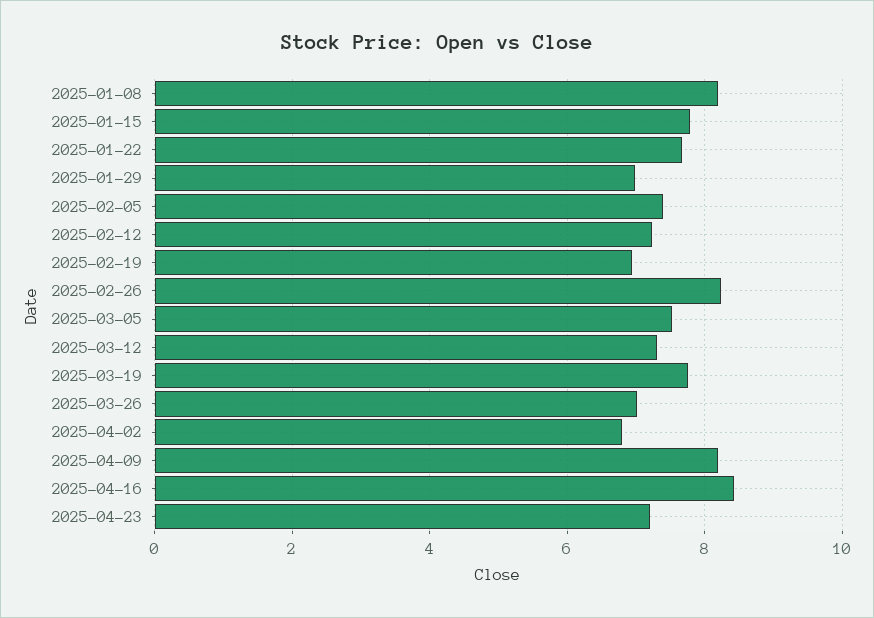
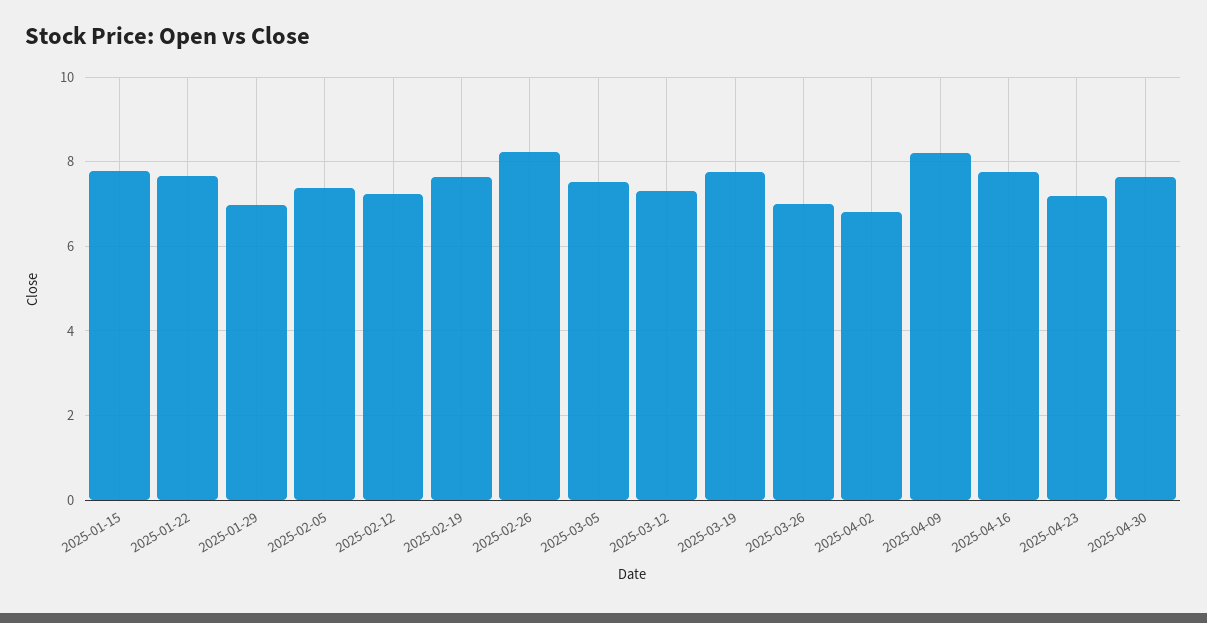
2025-01-08: 8.2 -> none
2025-02-19: 7 -> 7.6
2025-04-16: 8.4 -> 7.8
2025-04-30: none -> 7.6

